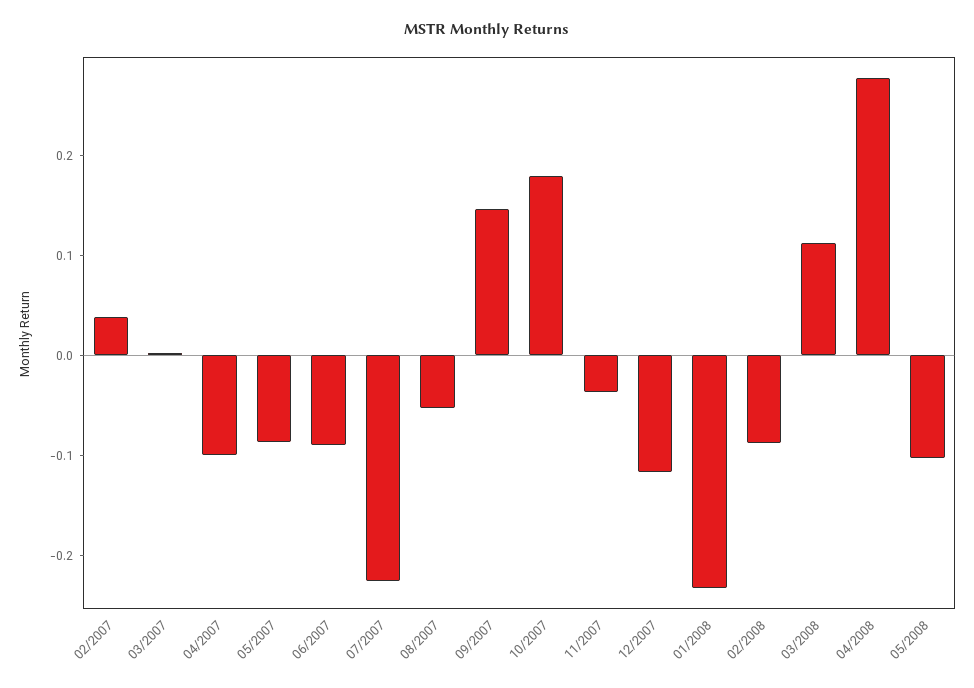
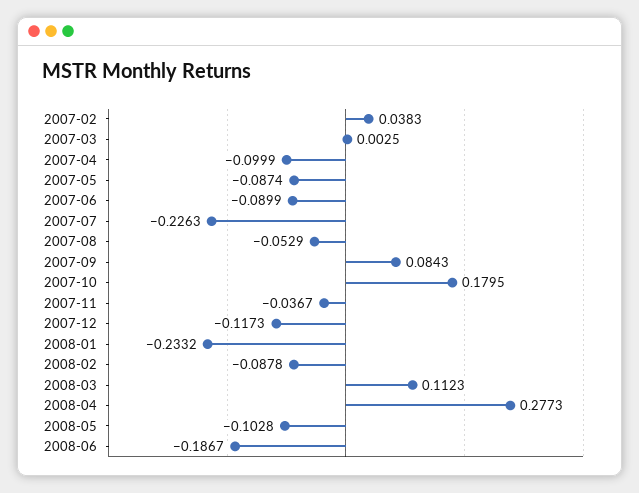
09/2007: 0.14 -> 0.0843
2008-06: none -> -0.1867

